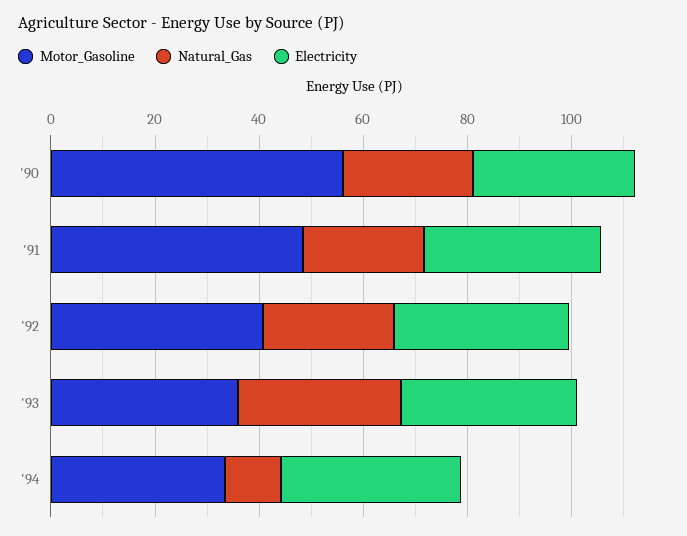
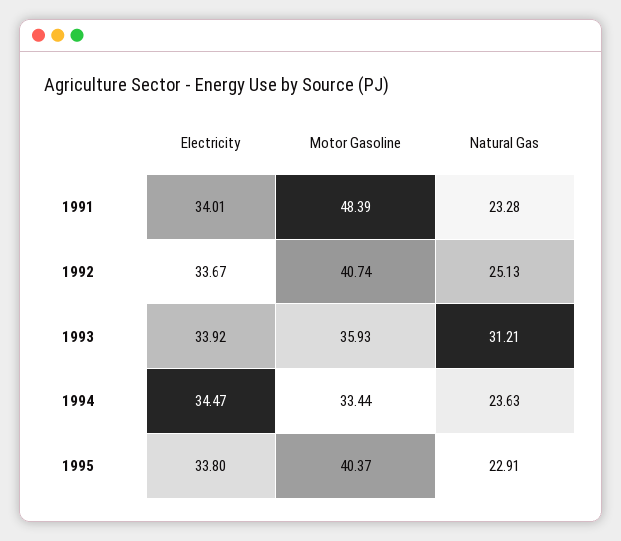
Motor_Gasoline, '90: 55 -> none
Natural_Gas, '90: 25 -> none
Electricity, '90: 30 -> none
Natural_Gas, '94: 10 -> 23.63
Electricity, 1995: none -> 33.8
Motor_Gasoline, 1995: none -> 40.37
Natural_Gas, 1995: none -> 22.91

